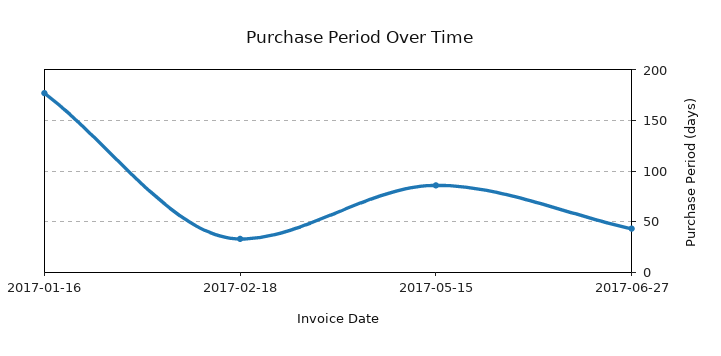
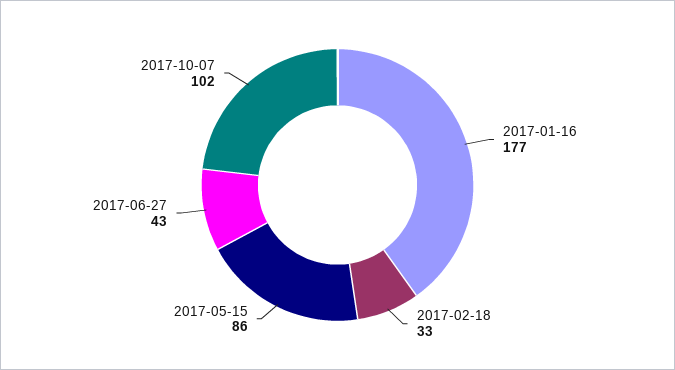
2017-10-07: none -> 102

